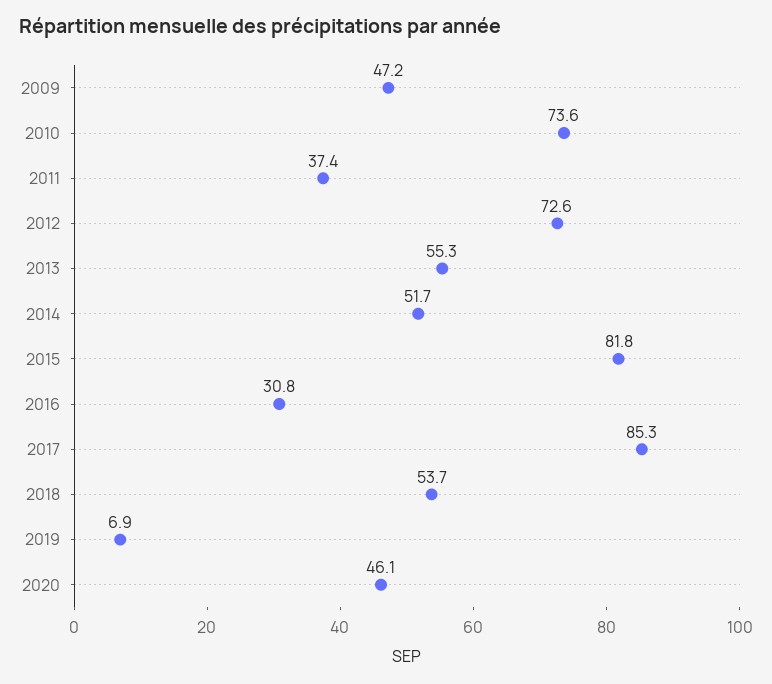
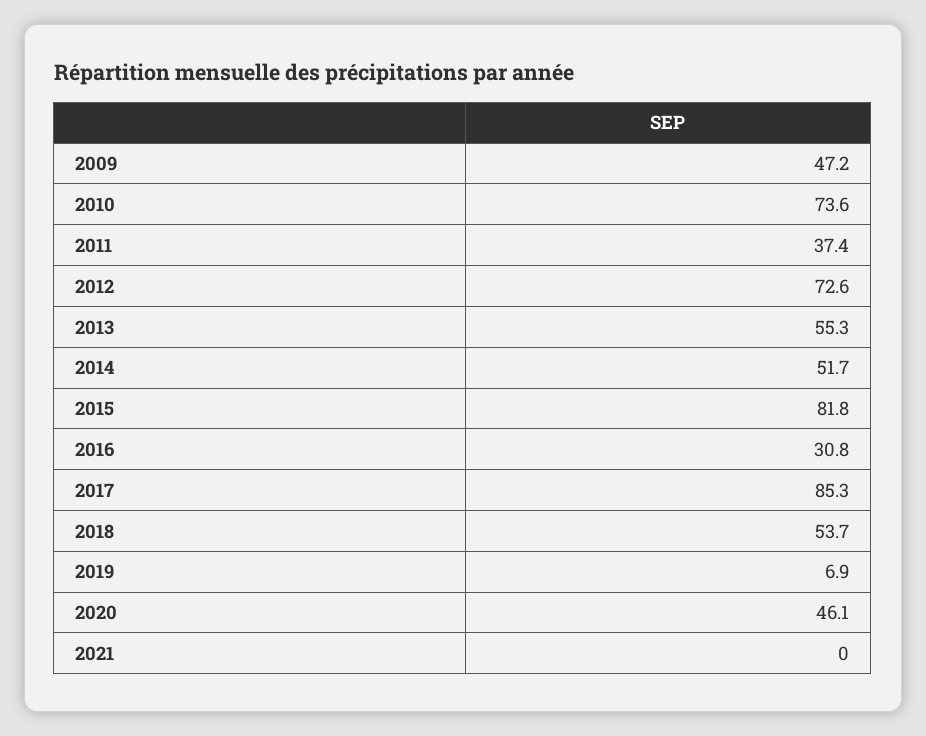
2021: none -> 0

